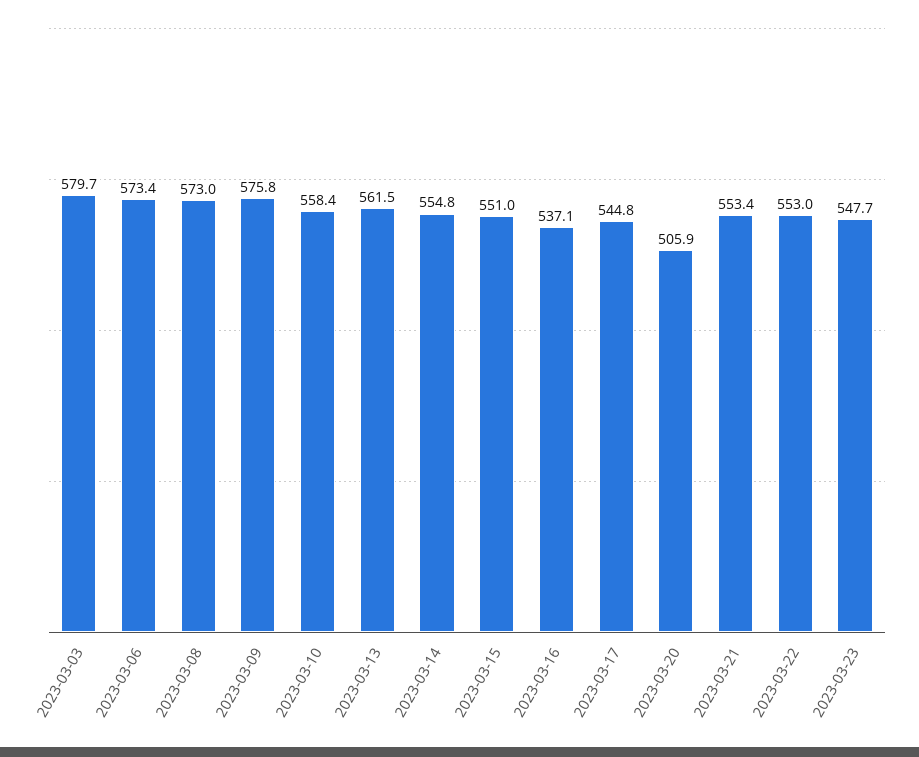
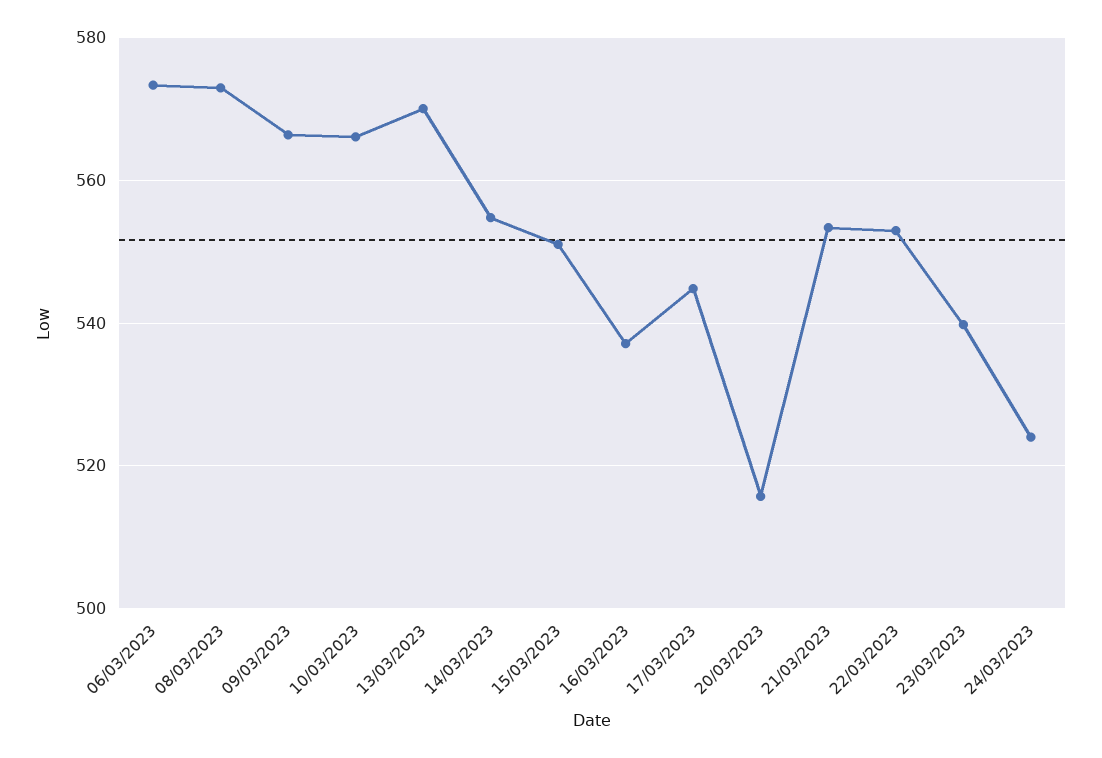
2023-03-03: 579.7 -> none
2023-03-09: 575.8 -> 566
2023-03-10: 558.4 -> 566
2023-03-13: 561.5 -> 570
2023-03-20: 505.9 -> 516
2023-03-23: 547.7 -> 540
24/03/2023: none -> 524

